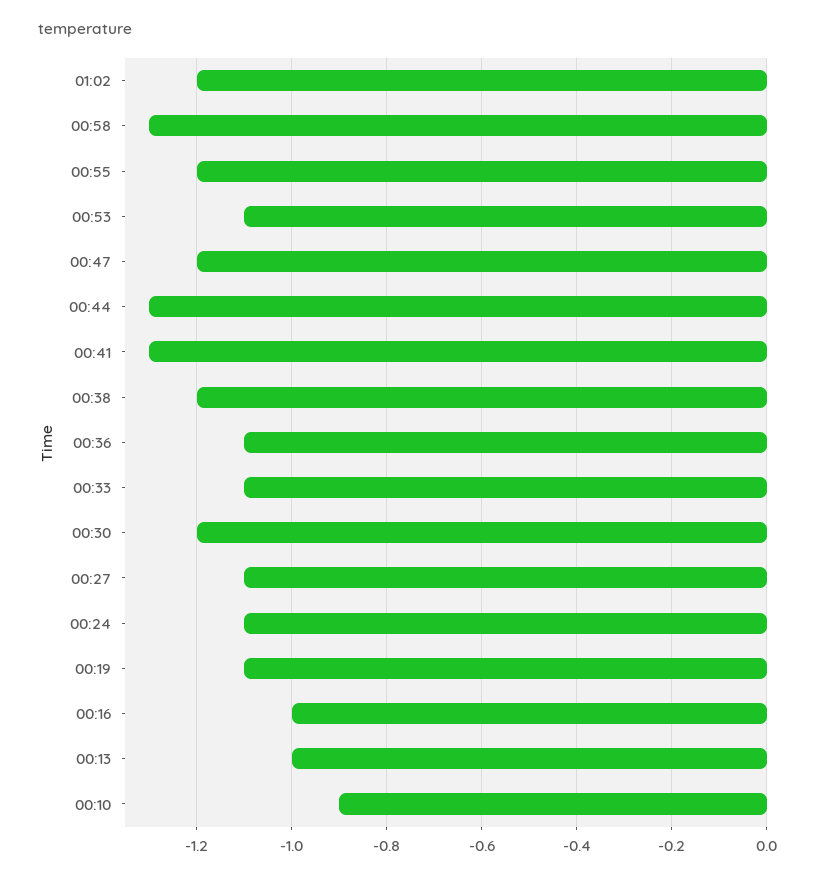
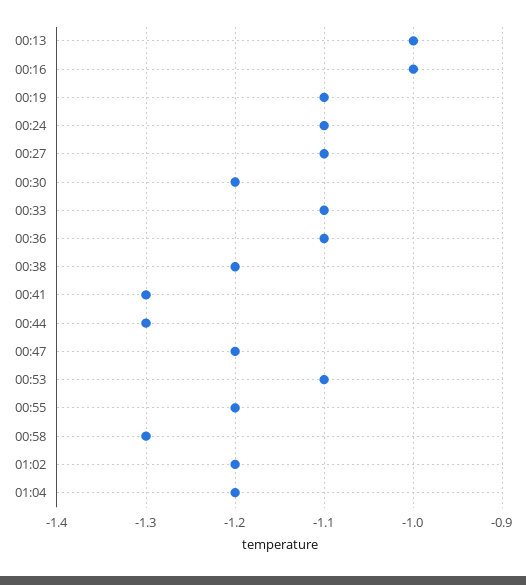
00:10: -0.9 -> none
01:04: none -> -1.2

